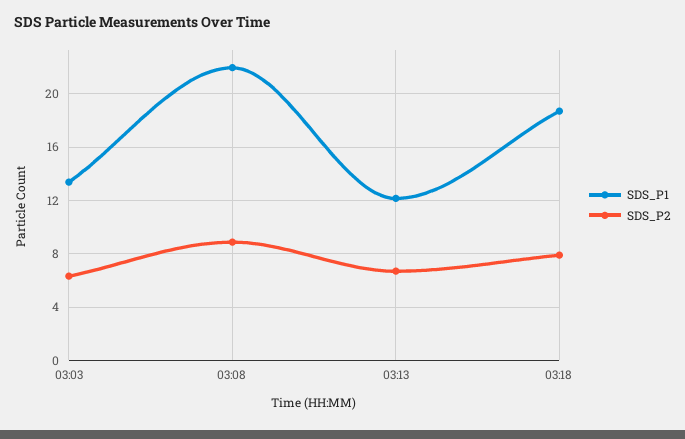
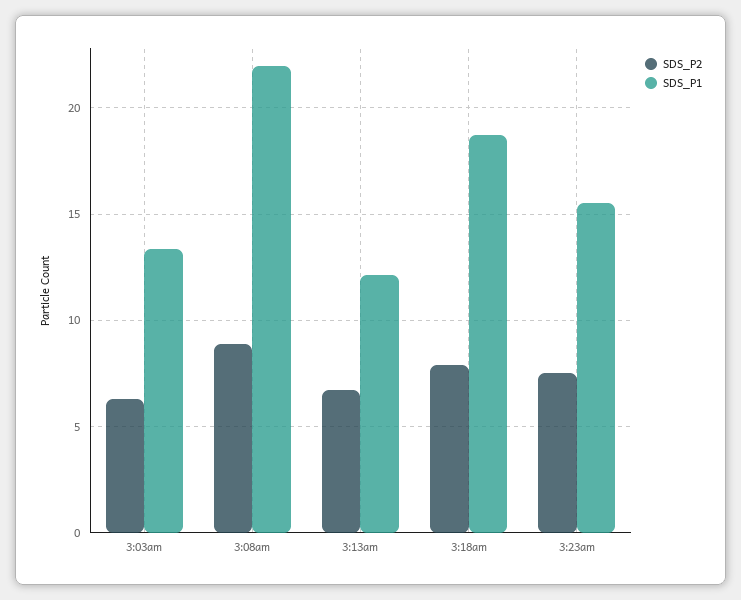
SDS_P2, 3:23am: none -> 7.5
SDS_P1, 3:23am: none -> 15.5

